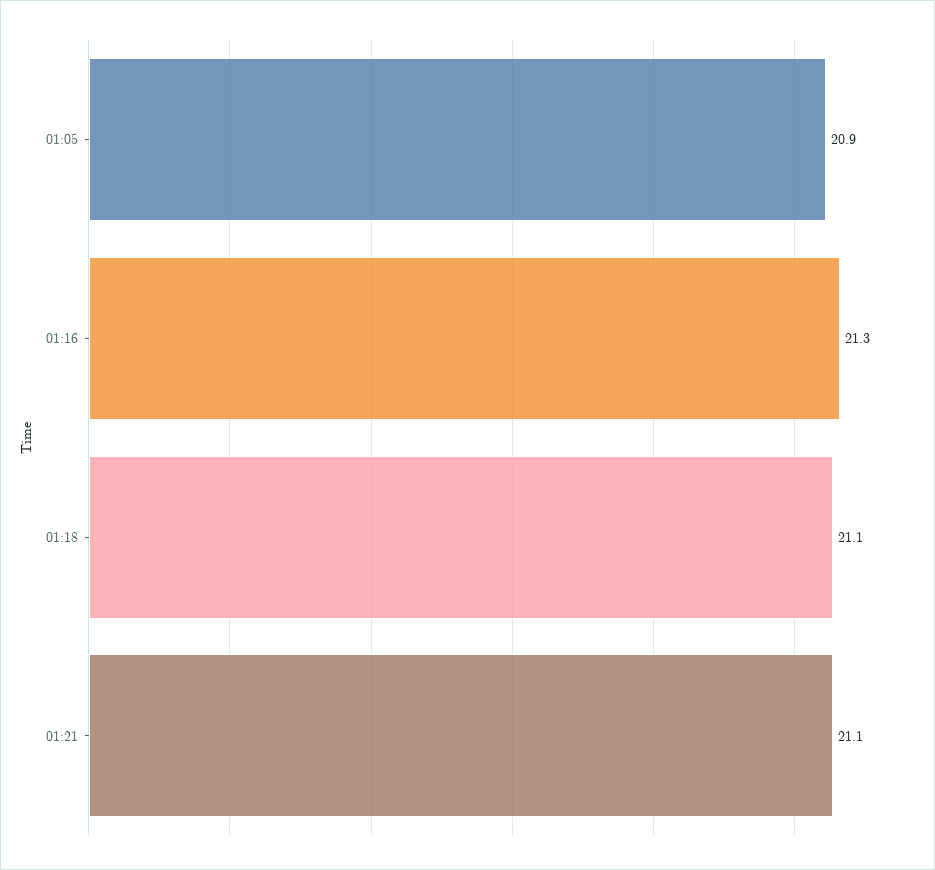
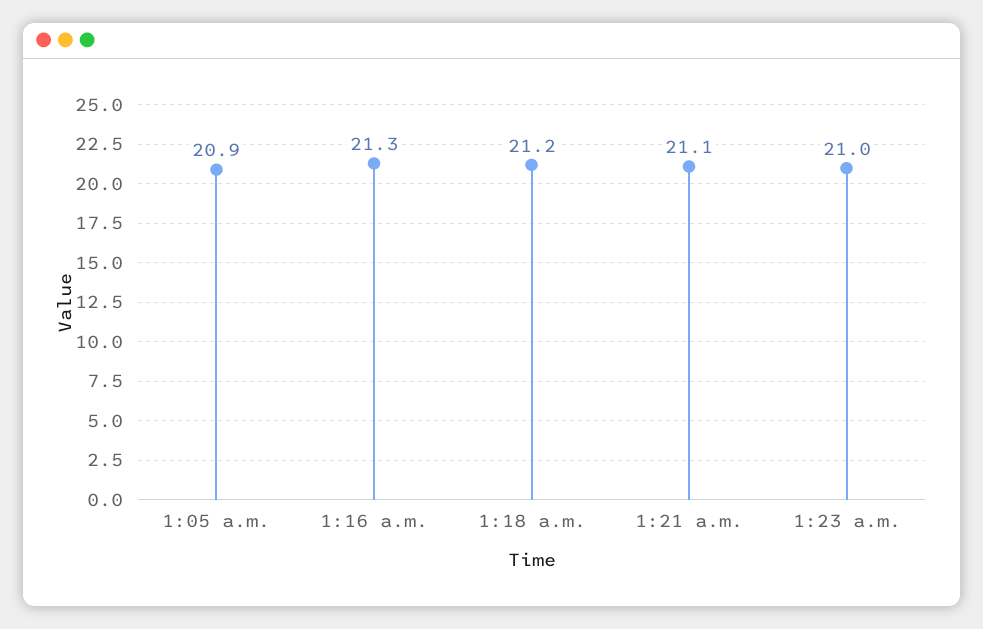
01:18: 21.1 -> 21.2
1:23 a.m.: none -> 21

